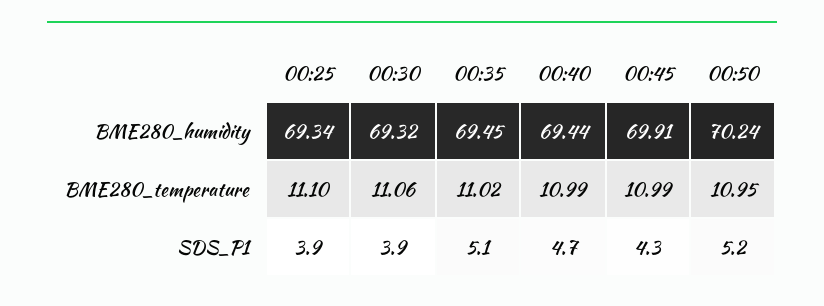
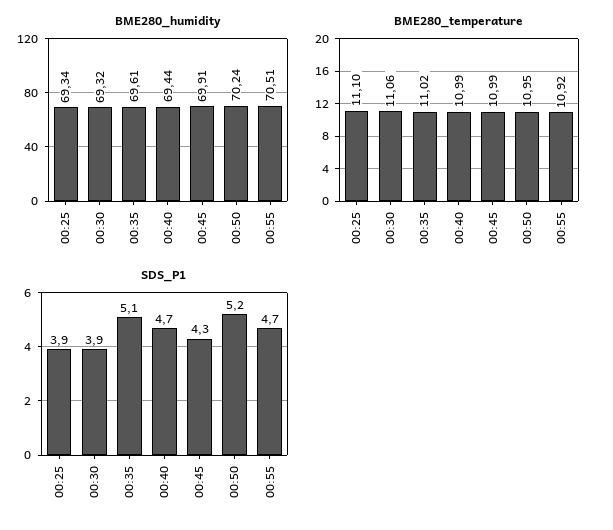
BME280_humidity, 00:35: 69.45 -> 69.61
BME280_humidity, 00:55: none -> 70.51
BME280_temperature, 00:55: none -> 10.92
SDS_P1, 00:55: none -> 4.7

